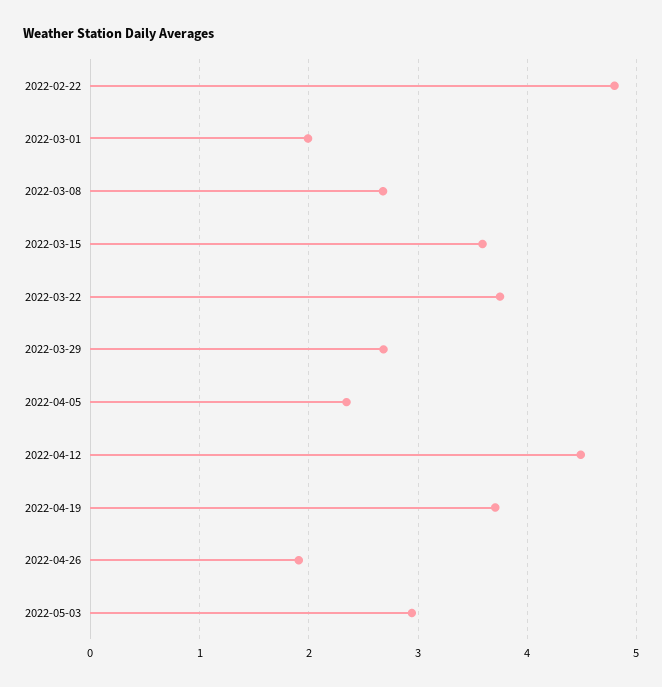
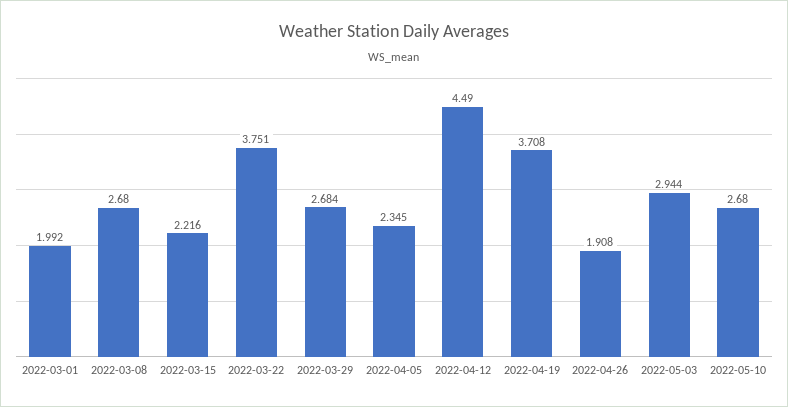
2022-02-22: 4.8 -> none
2022-03-15: 3.6 -> 2.216
2022-05-10: none -> 2.68

